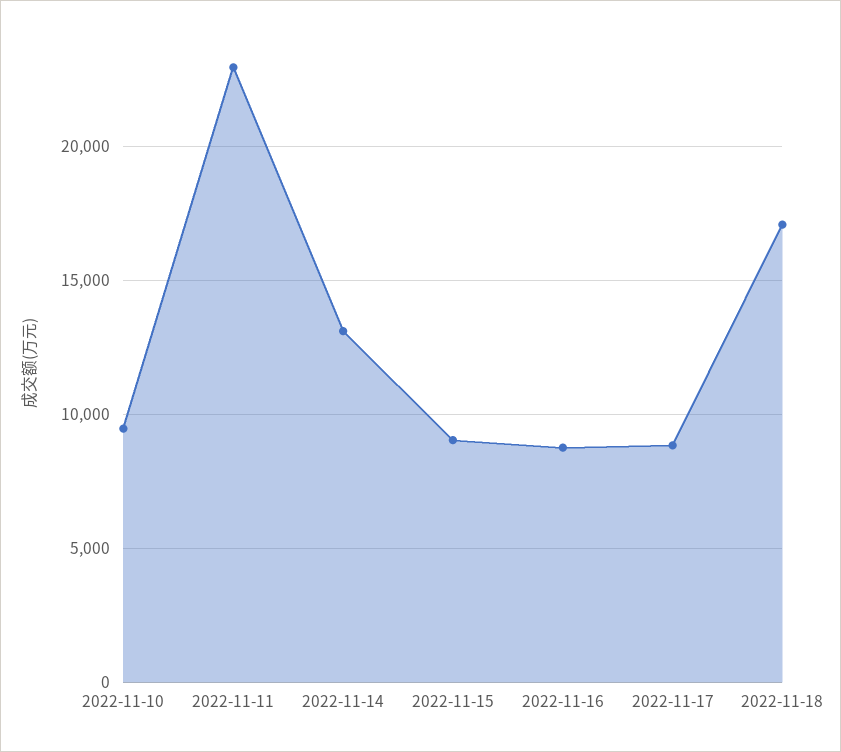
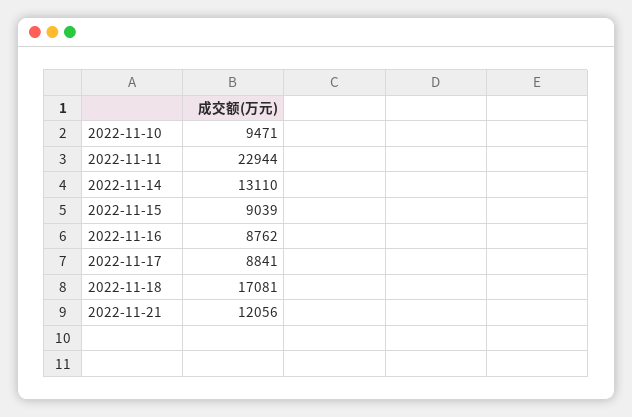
2022-11-21: none -> 12056

